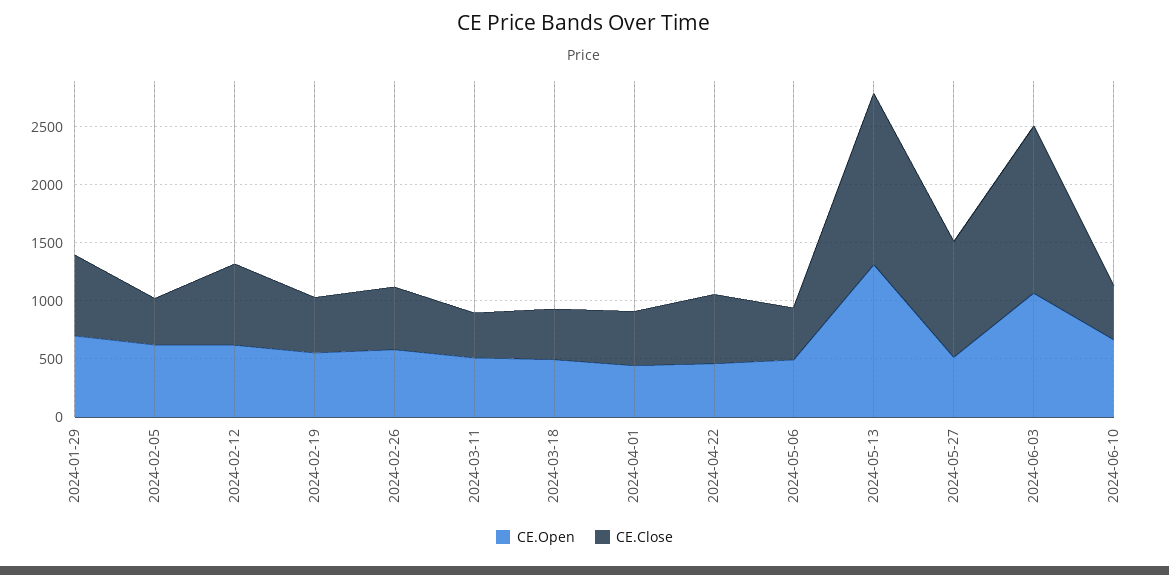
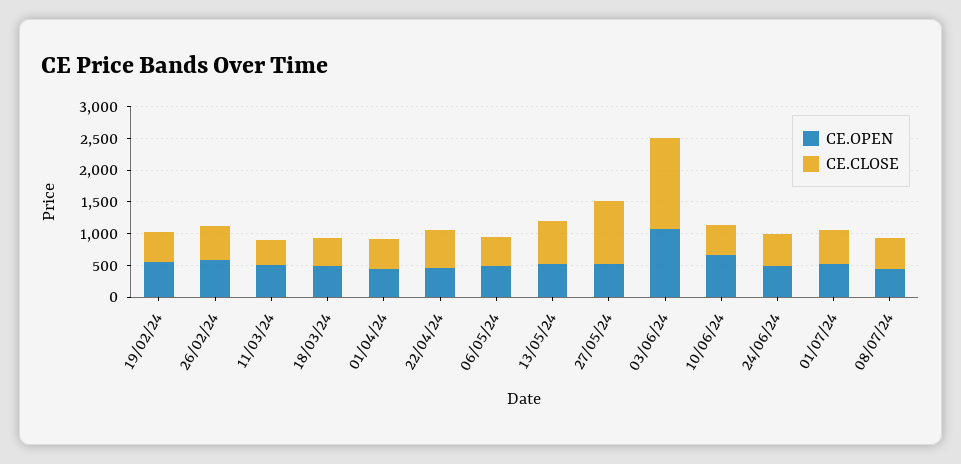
CE.Open, 2024-01-29: 700 -> none
CE.Close, 2024-01-29: 700 -> none
CE.Open, 2024-02-05: 600 -> none
CE.Close, 2024-02-05: 400 -> none
CE.Open, 2024-02-12: 600 -> none
CE.Close, 2024-02-12: 700 -> none
CE.Open, 2024-05-13: 1300 -> 500
CE.Close, 2024-05-13: 1500 -> 750
CE.Open, 24/06/24: none -> 500
CE.Close, 24/06/24: none -> 500
CE.Open, 01/07/24: none -> 500
CE.Close, 01/07/24: none -> 500
CE.Open, 08/07/24: none -> 500
CE.Close, 08/07/24: none -> 500

